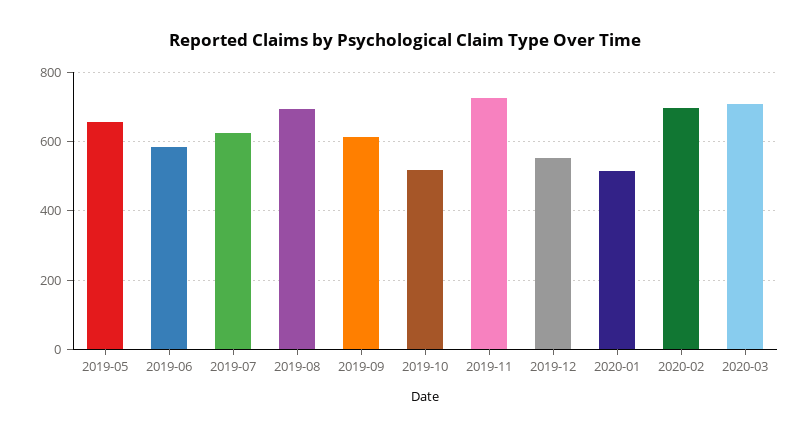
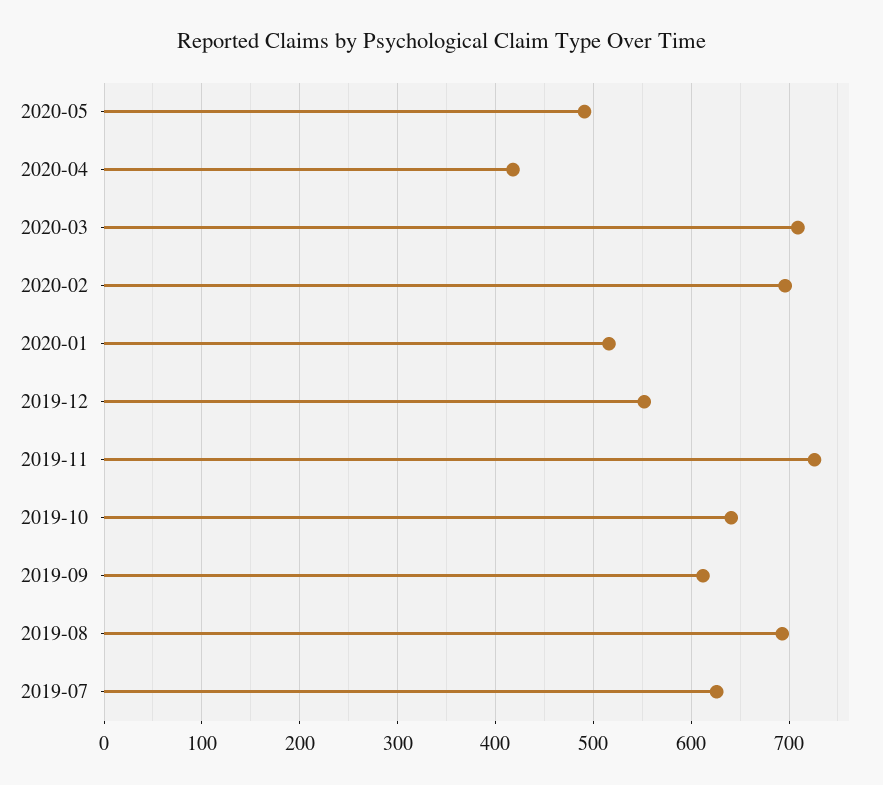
2019-05: 660 -> none
2019-06: 580 -> none
2019-10: 520 -> 640
2020-05: none -> 490
2020-04: none -> 420

